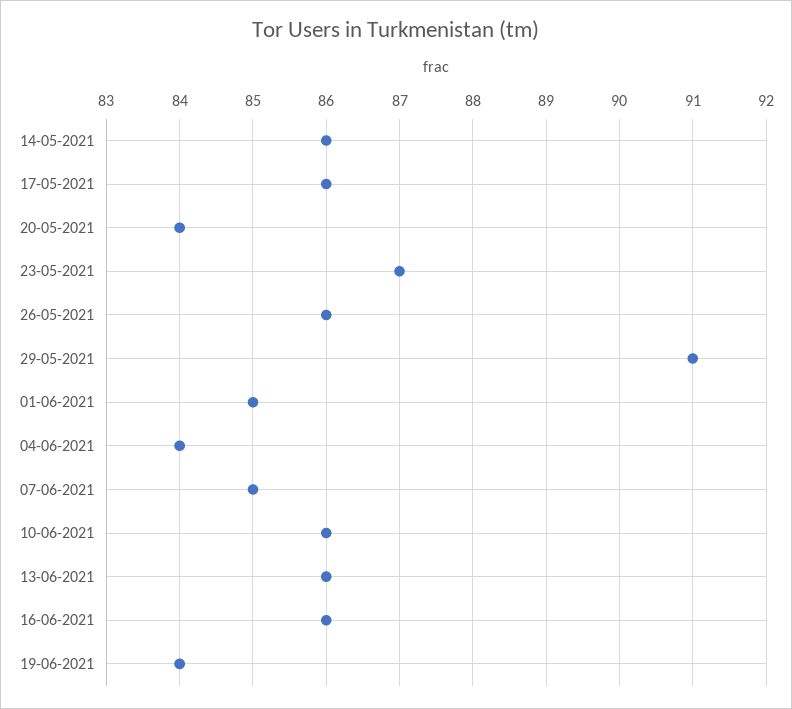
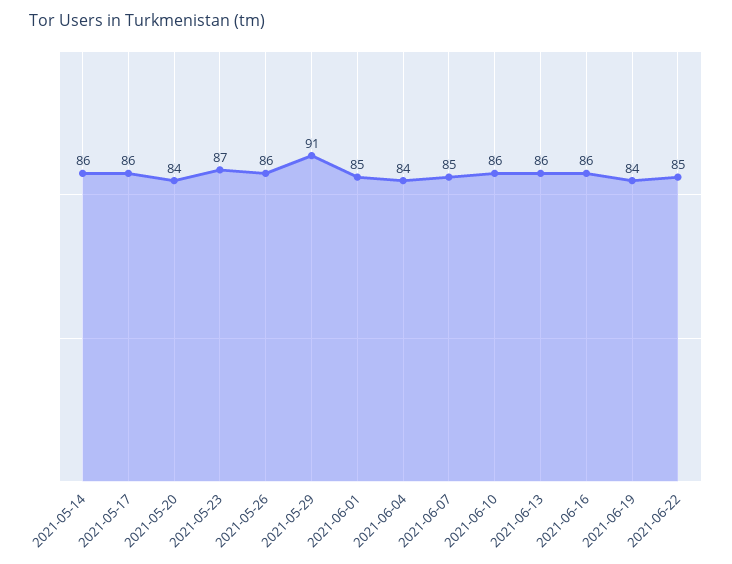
2021-06-22: none -> 85

